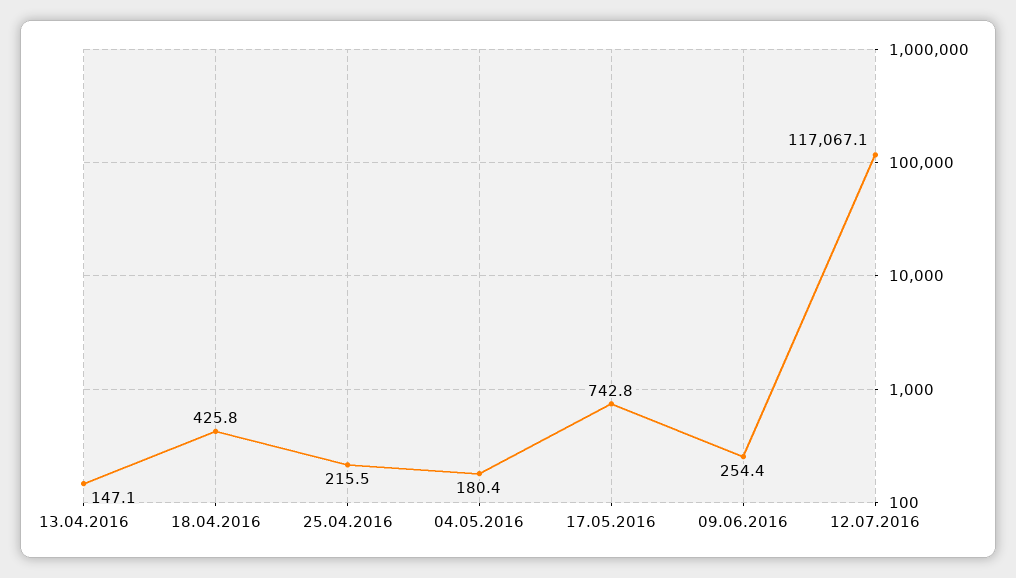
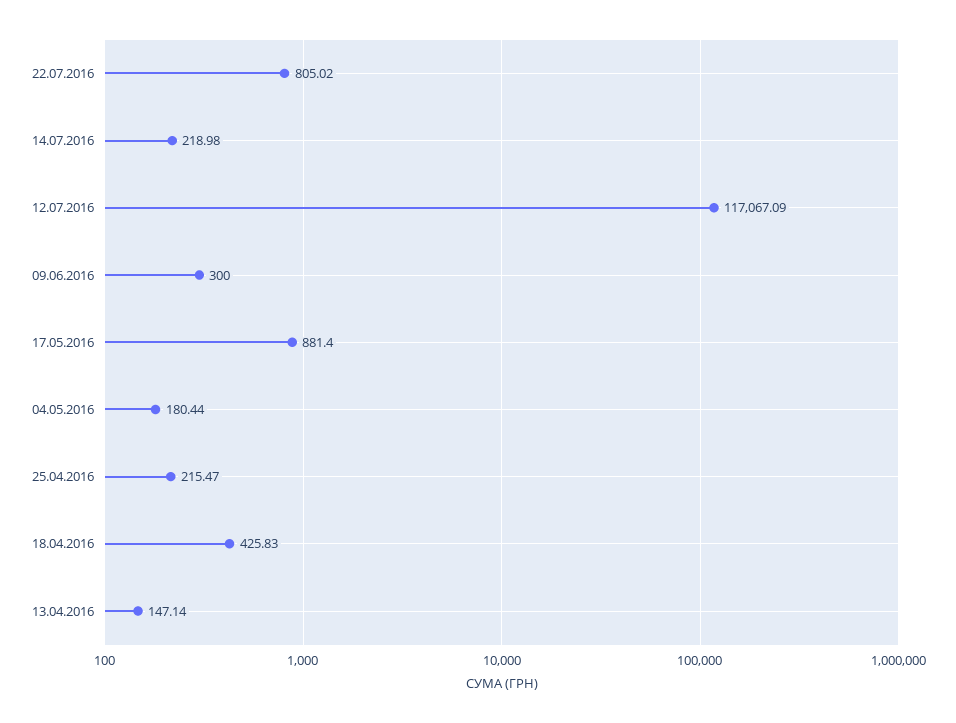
17.05.2016: 742.8 -> 881.4
09.06.2016: 254.4 -> 300
22.07.2016: none -> 805.02
14.07.2016: none -> 218.98

